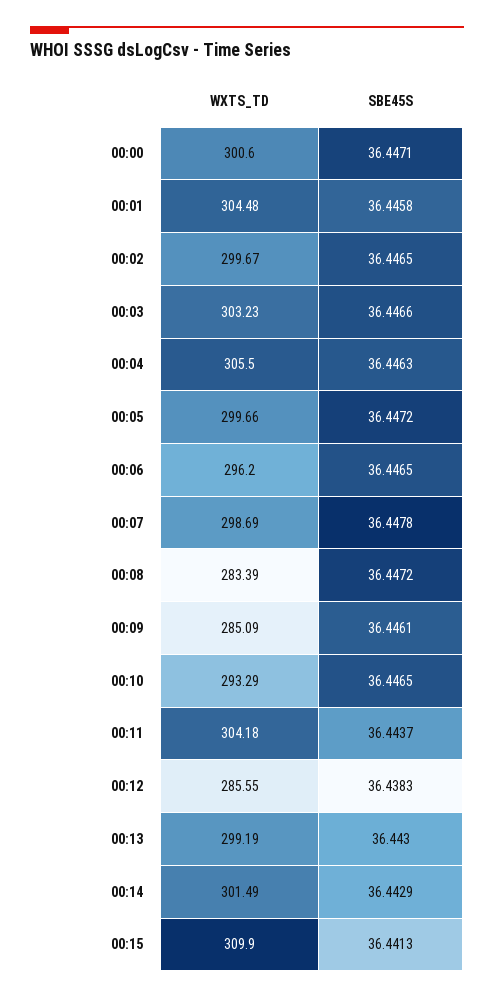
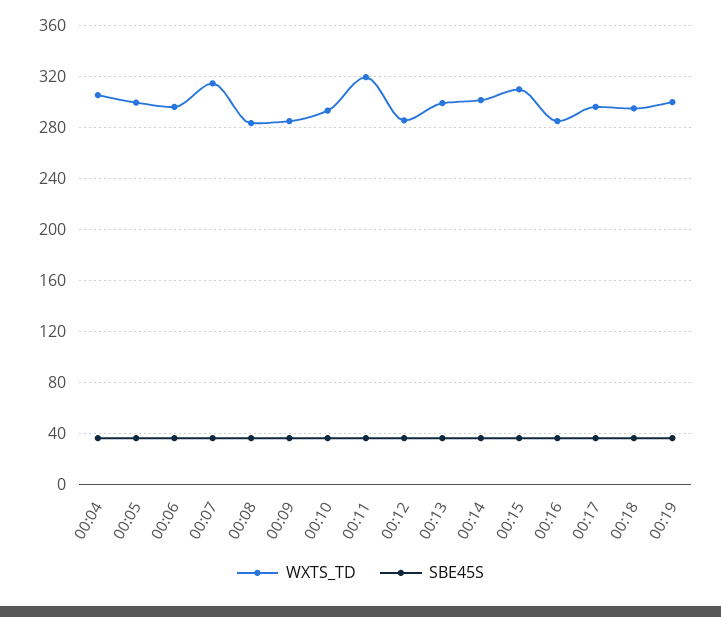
WXTS_TD, 00:00: 300.6 -> none
SBE45S, 00:00: 36.4471 -> none
WXTS_TD, 00:01: 304.48 -> none
SBE45S, 00:01: 36.4458 -> none
WXTS_TD, 00:02: 299.67 -> none
SBE45S, 00:02: 36.4465 -> none
WXTS_TD, 00:03: 303.23 -> none
SBE45S, 00:03: 36.4466 -> none
WXTS_TD, 00:07: 298.69 -> 315
WXTS_TD, 00:11: 304.18 -> 320
WXTS_TD, 00:16: none -> 285
SBE45S, 00:16: none -> 35
WXTS_TD, 00:17: none -> 295
SBE45S, 00:17: none -> 35
WXTS_TD, 00:18: none -> 295
SBE45S, 00:18: none -> 35
WXTS_TD, 00:19: none -> 300
SBE45S, 00:19: none -> 35

